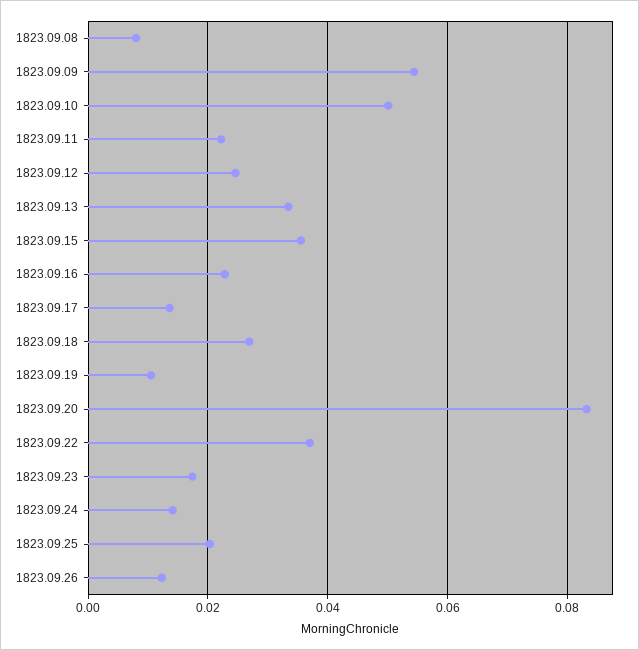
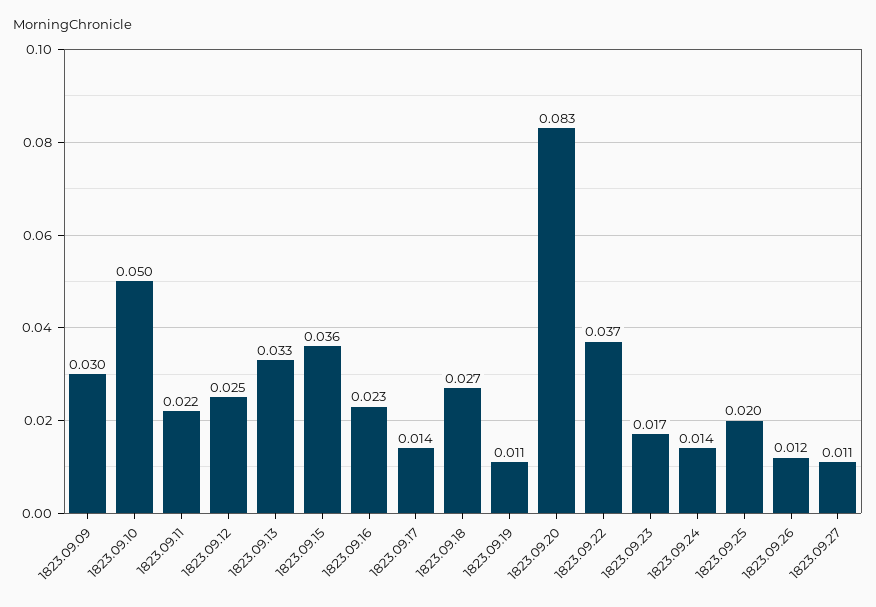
1823.09.08: 0.008 -> none
1823.09.09: 0.054 -> 0.03
1823.09.27: none -> 0.011

